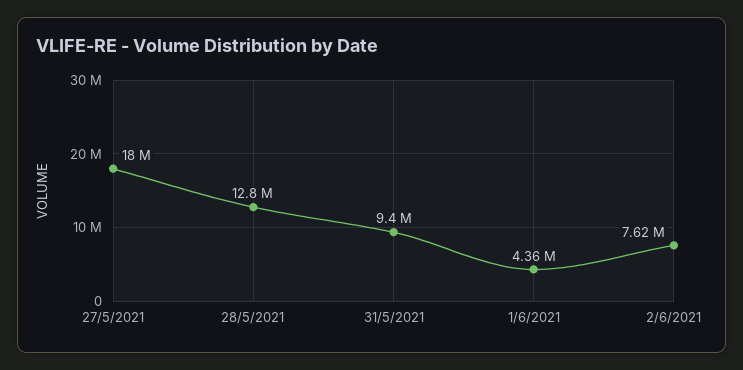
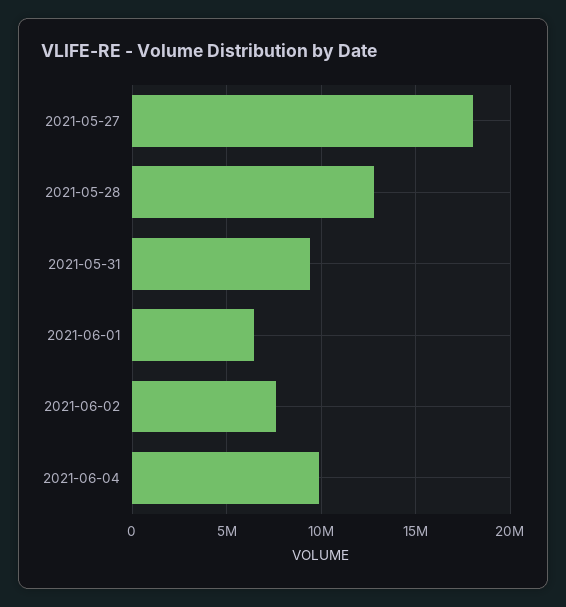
1/6/2021: 4360000 -> 6500000
2021-06-04: none -> 10000000

